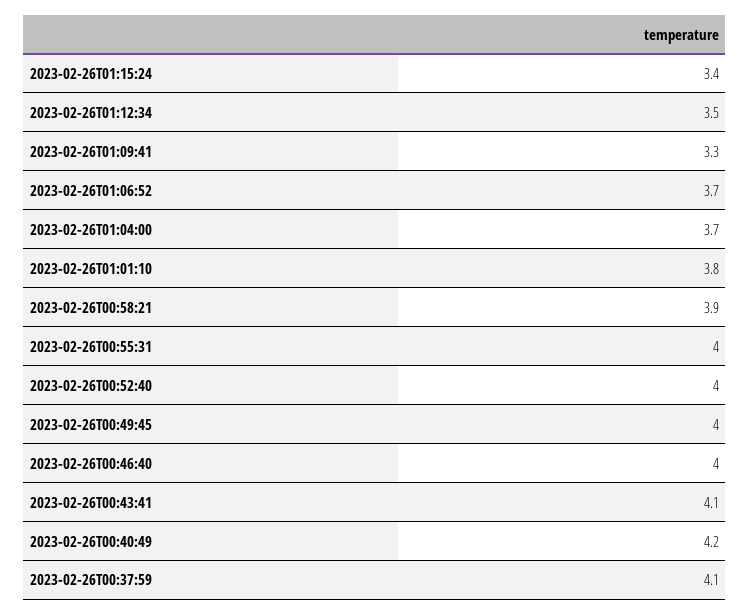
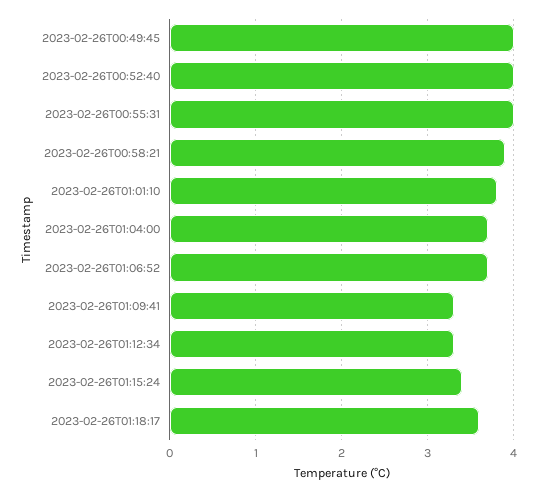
2023-02-26T01:12:34: 3.5 -> 3.3
2023-02-26T00:46:40: 4 -> none
2023-02-26T00:43:41: 4.1 -> none
2023-02-26T00:40:49: 4.2 -> none
2023-02-26T00:37:59: 4.1 -> none
2023-02-26T01:18:17: none -> 3.6

